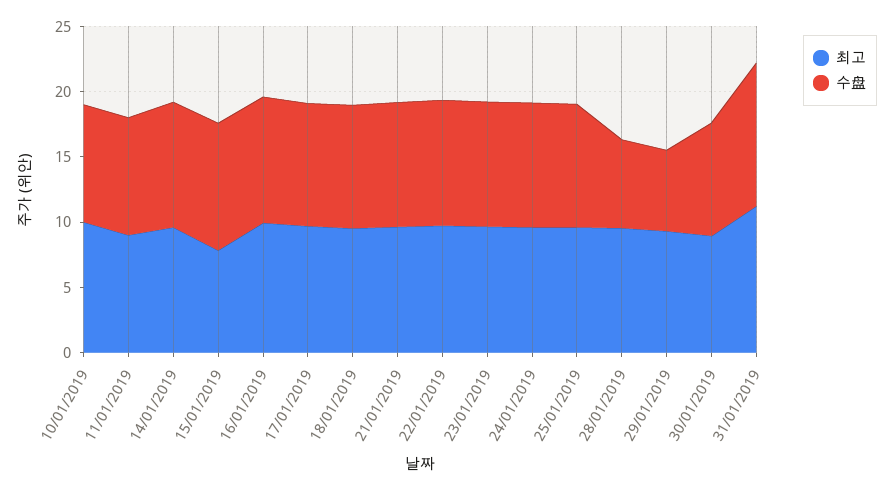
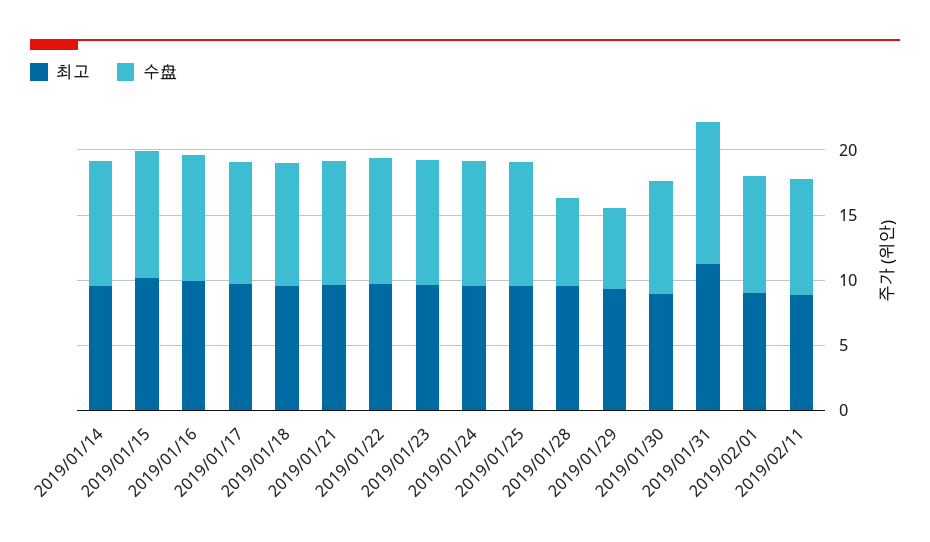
최고, 10/01/2019: 10 -> none
수盘, 10/01/2019: 9 -> none
최고, 11/01/2019: 9 -> none
수盘, 11/01/2019: 9 -> none
최고, 15/01/2019: 8 -> 10
최고, 2019/02/01: none -> 9
수盘, 2019/02/01: none -> 9
최고, 2019/02/11: none -> 9
수盘, 2019/02/11: none -> 9

